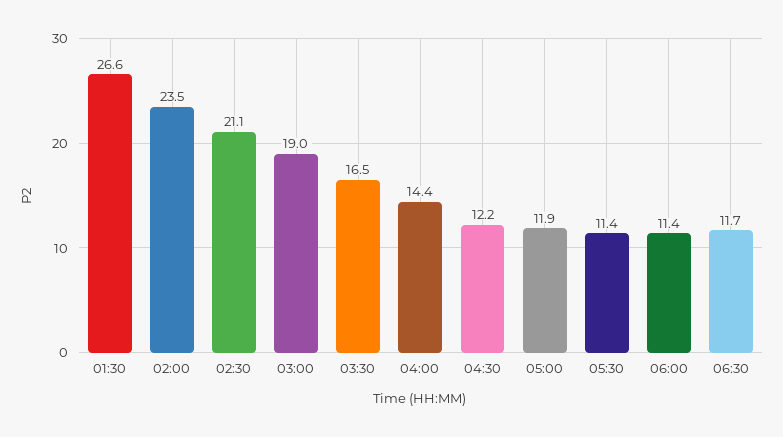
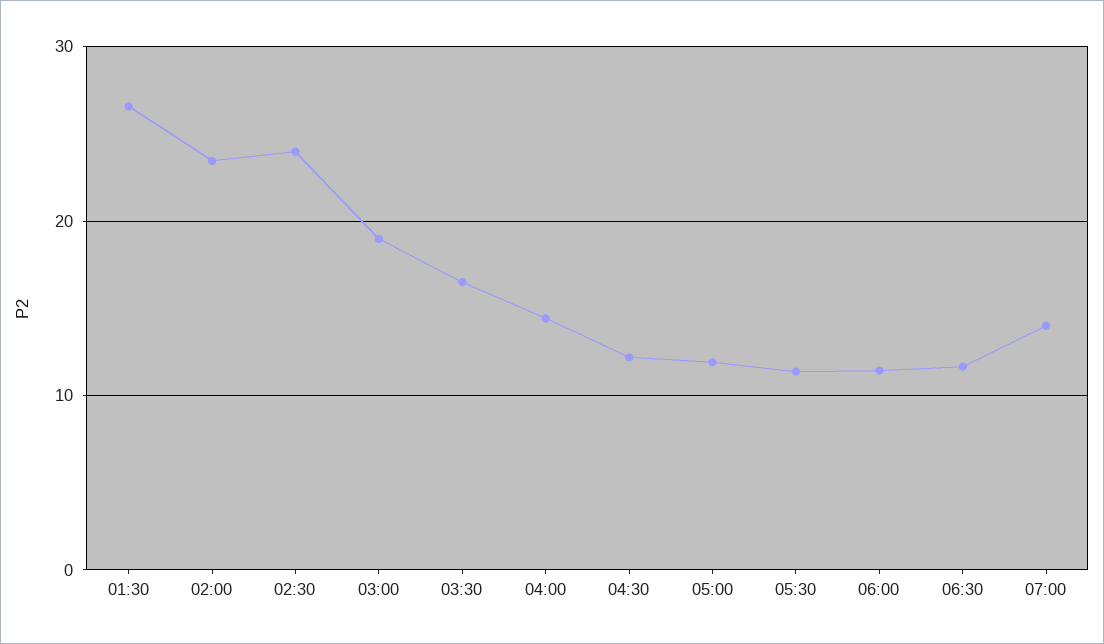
02:30: 21.1 -> 24
07:00: none -> 14

